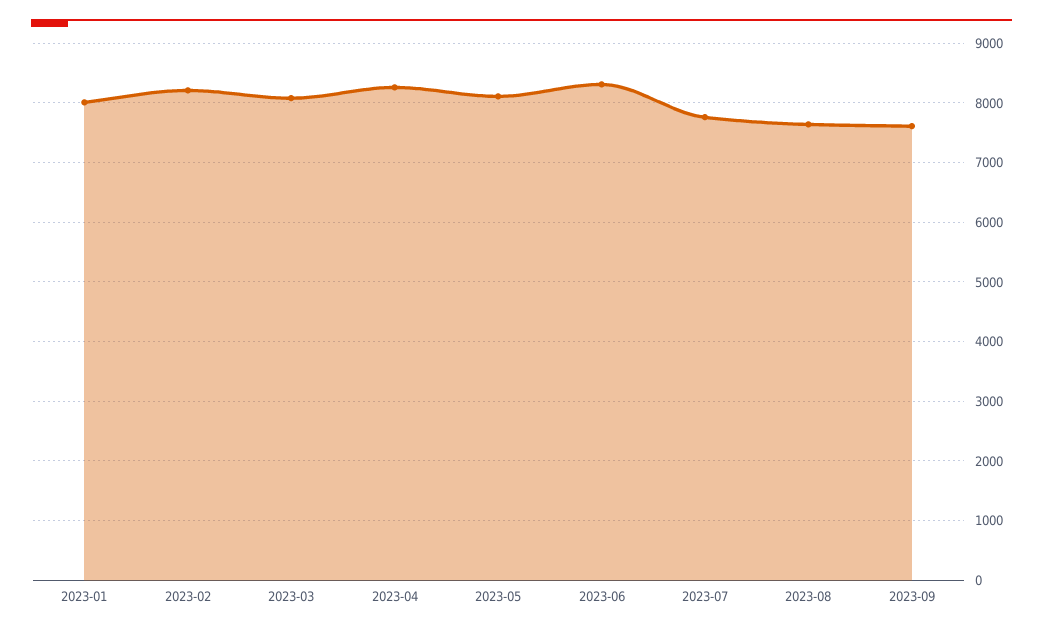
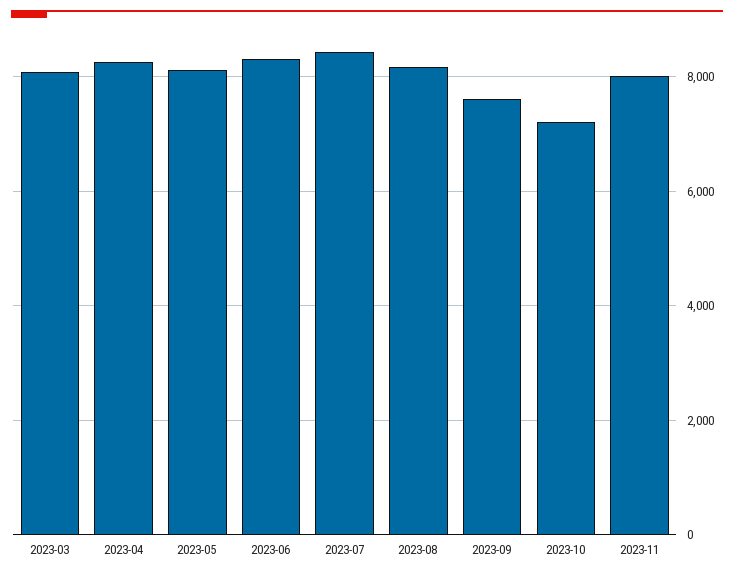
2023-01: 8000 -> none
2023-02: 8200 -> none
2023-07: 7800 -> 8400
2023-08: 7600 -> 8200
2023-10: none -> 7200
2023-11: none -> 8000

